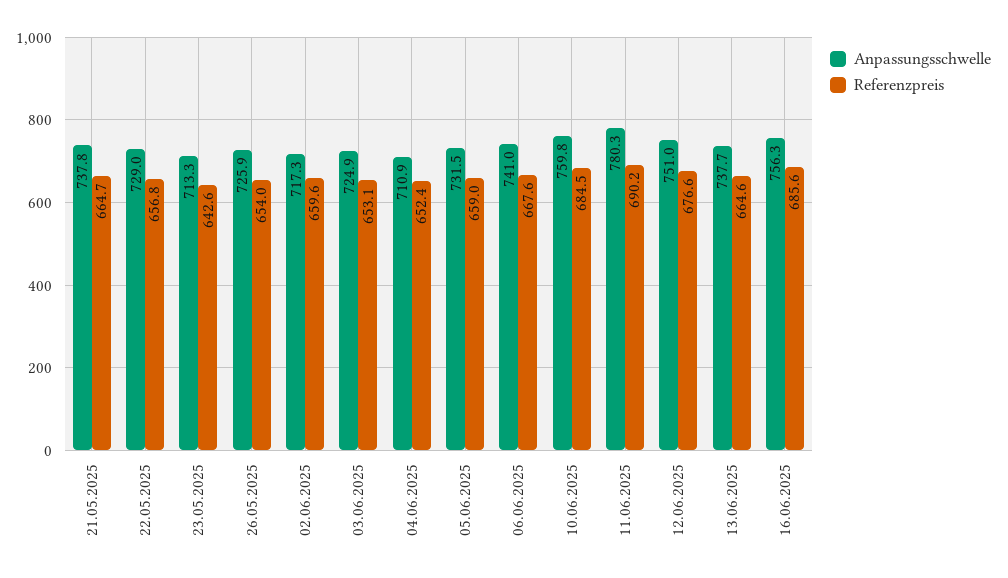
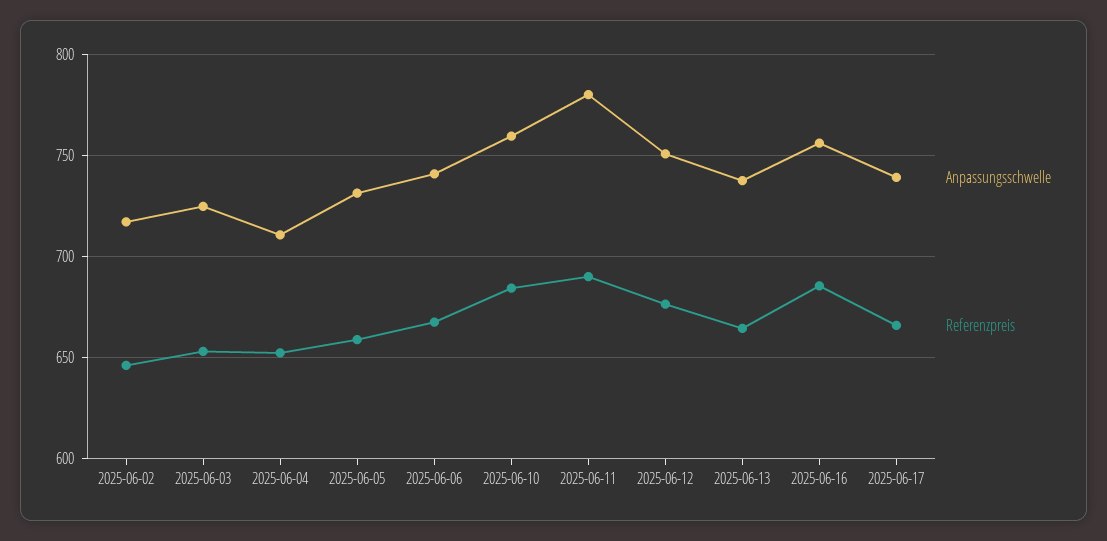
Anpassungsschwelle, 21.05.2025: 737.8 -> none
Referenzpreis, 21.05.2025: 664.7 -> none
Anpassungsschwelle, 22.05.2025: 729 -> none
Referenzpreis, 22.05.2025: 656.8 -> none
Anpassungsschwelle, 23.05.2025: 713.3 -> none
Referenzpreis, 23.05.2025: 642.6 -> none
Anpassungsschwelle, 26.05.2025: 725.9 -> none
Referenzpreis, 26.05.2025: 654 -> none
Referenzpreis, 02.06.2025: 659.6 -> 645
Anpassungsschwelle, 2025-06-17: none -> 740
Referenzpreis, 2025-06-17: none -> 665

